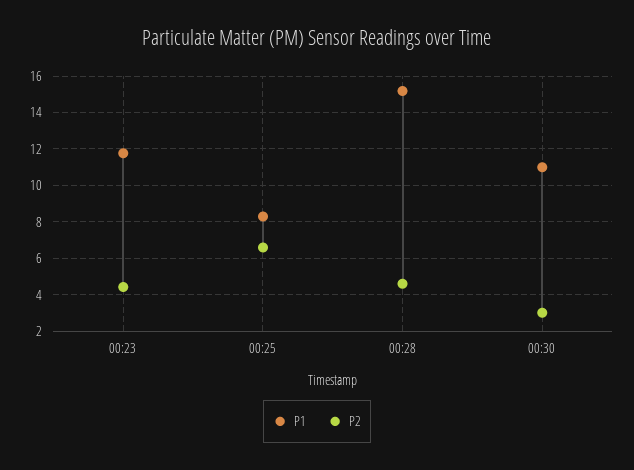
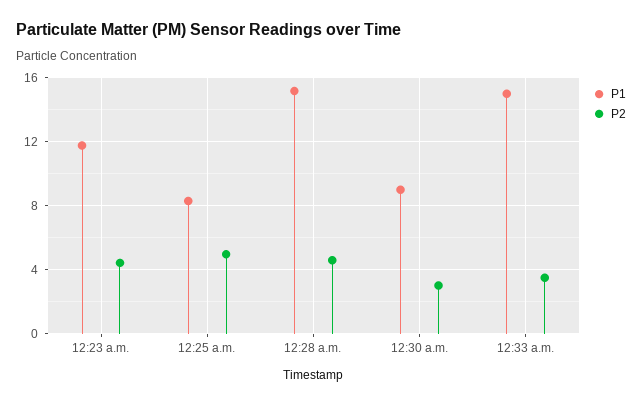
P2, 00:25: 6.5 -> 5
P1, 00:30: 11 -> 9
P1, 12:33 a.m.: none -> 15
P2, 12:33 a.m.: none -> 3.5

